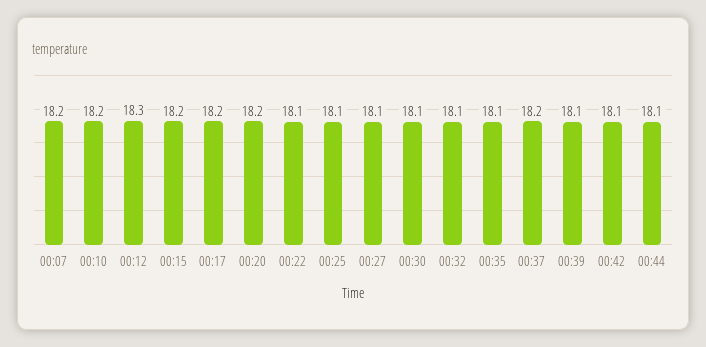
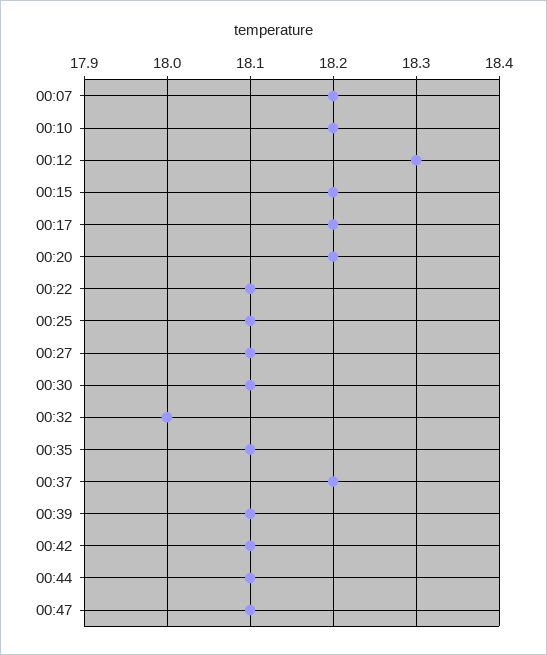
00:32: 18.1 -> 18
00:47: none -> 18.1

